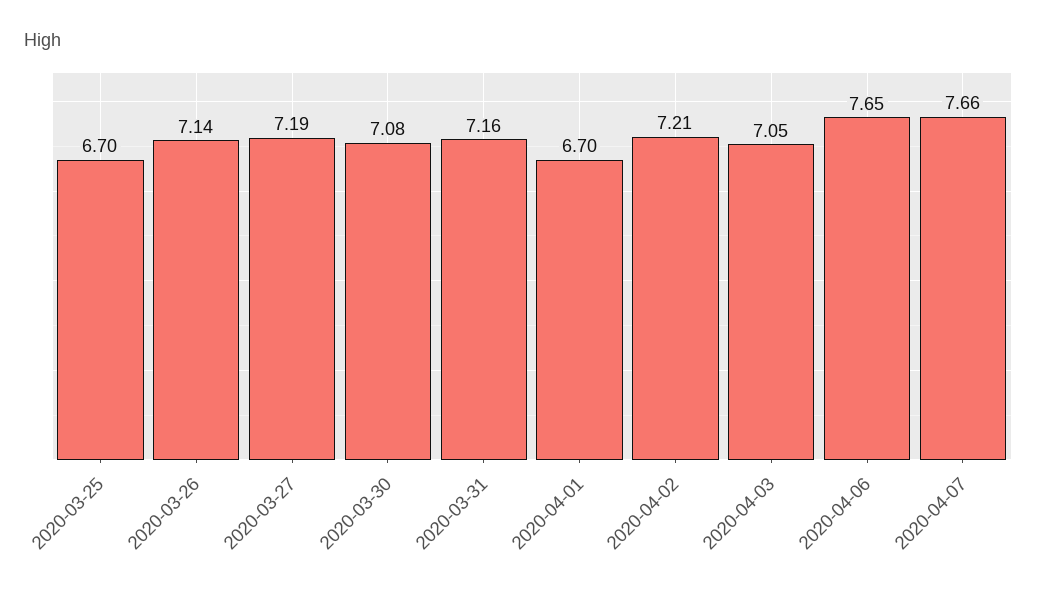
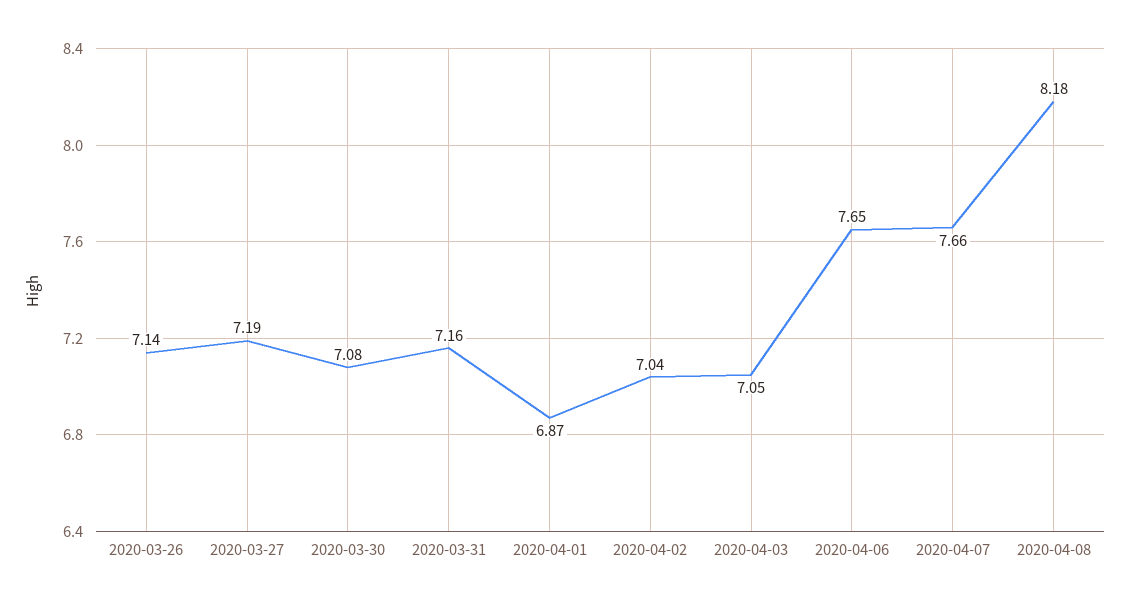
2020-03-25: 6.7 -> none
2020-04-01: 6.7 -> 6.87
2020-04-02: 7.21 -> 7.04
2020-04-08: none -> 8.18

